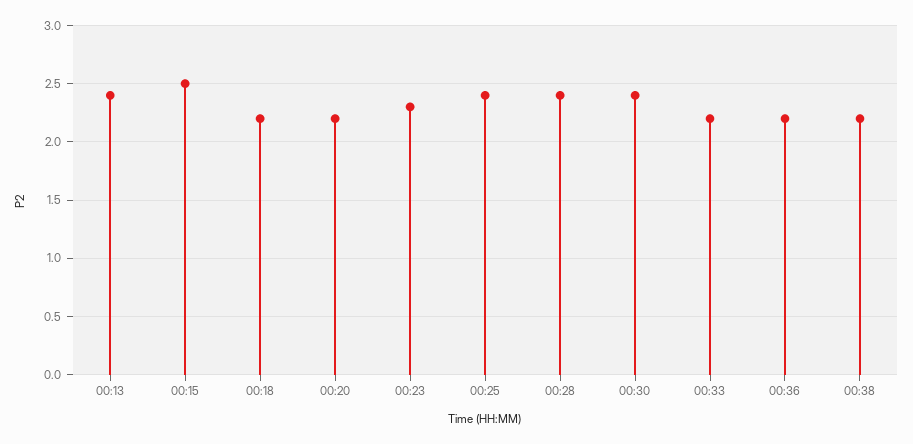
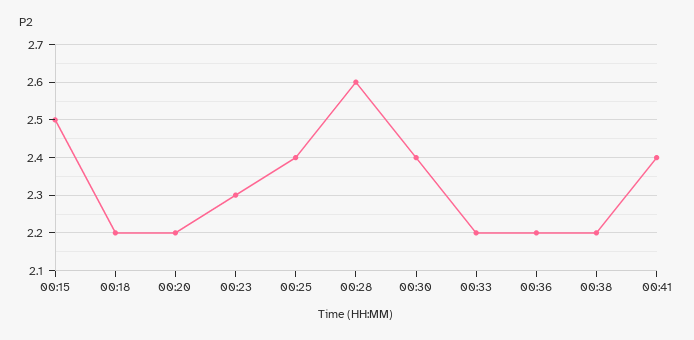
00:13: 2.4 -> none
00:28: 2.4 -> 2.6
00:41: none -> 2.4

